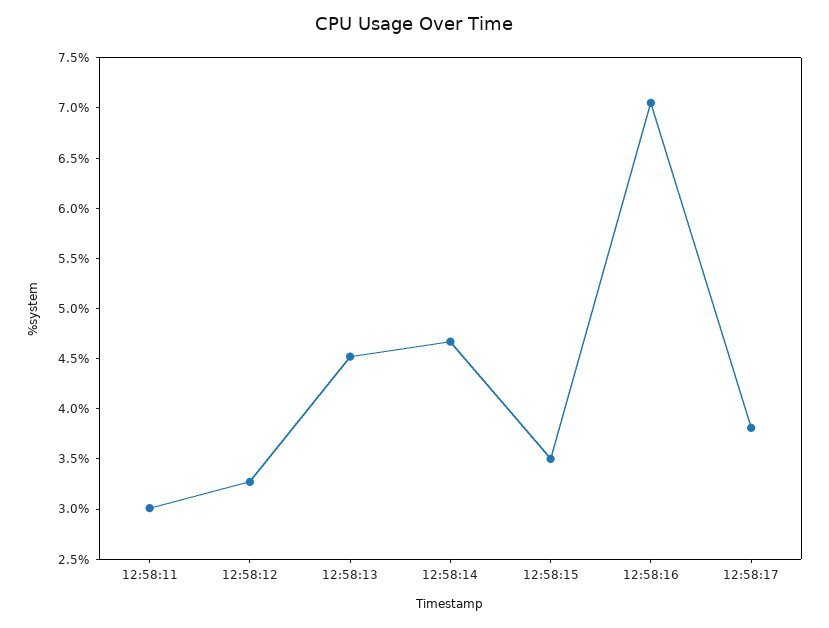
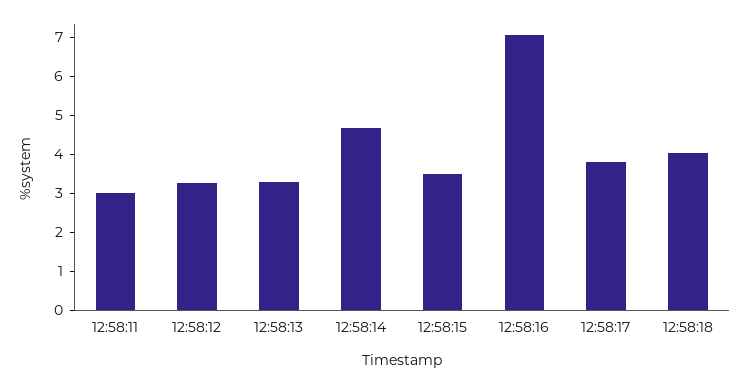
12:58:13: 4.5 -> 3.25
12:58:18: none -> 4

